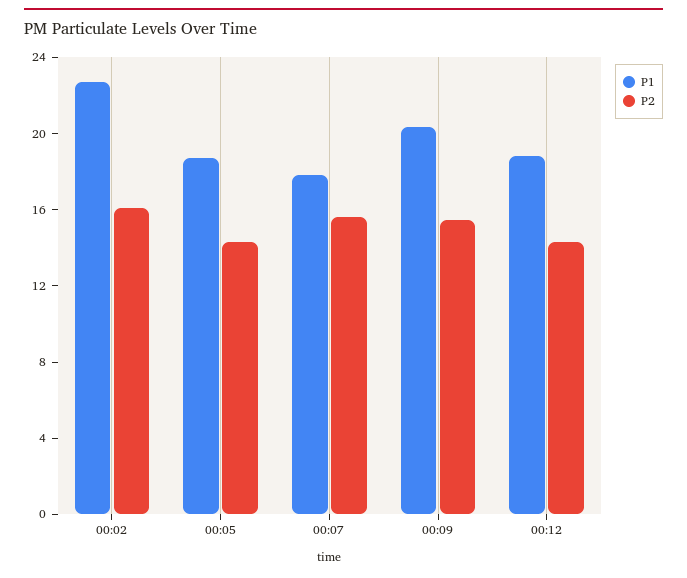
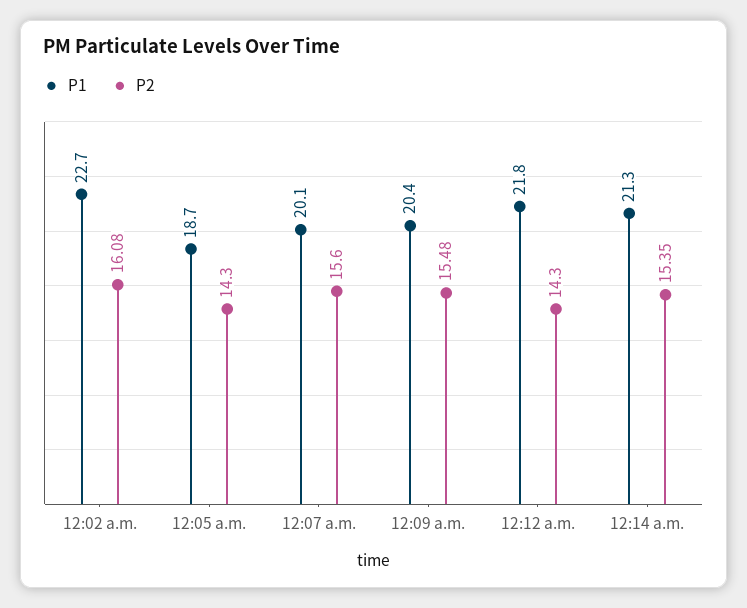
P1, 00:07: 18 -> 20.1
P1, 00:12: 19 -> 21.8
P1, 12:14 a.m.: none -> 21.3
P2, 12:14 a.m.: none -> 15.35

